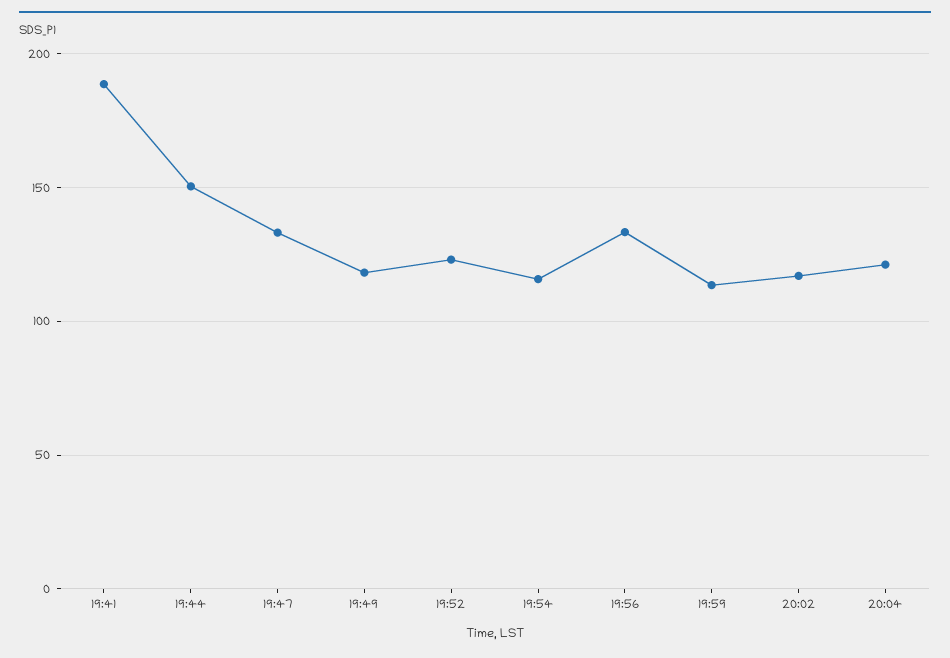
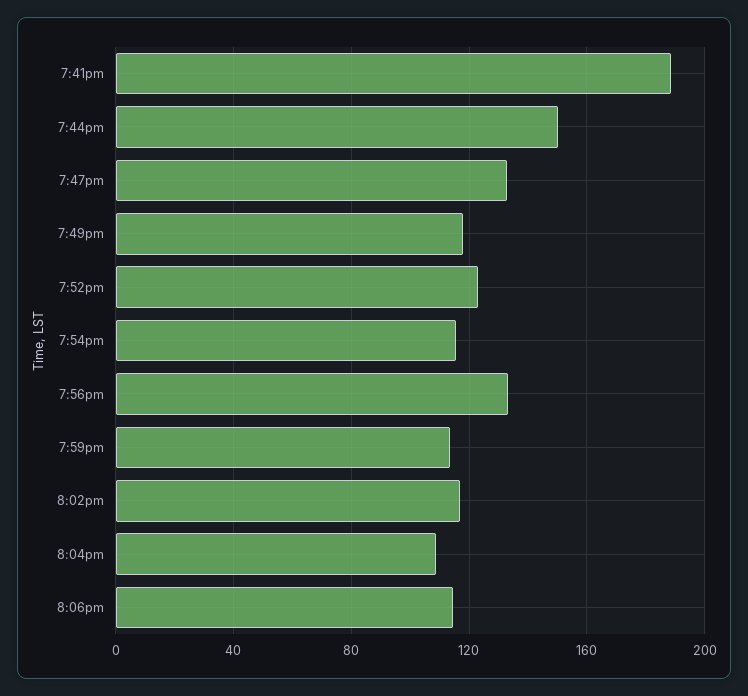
20:04: 120 -> 110
8:06pm: none -> 115

